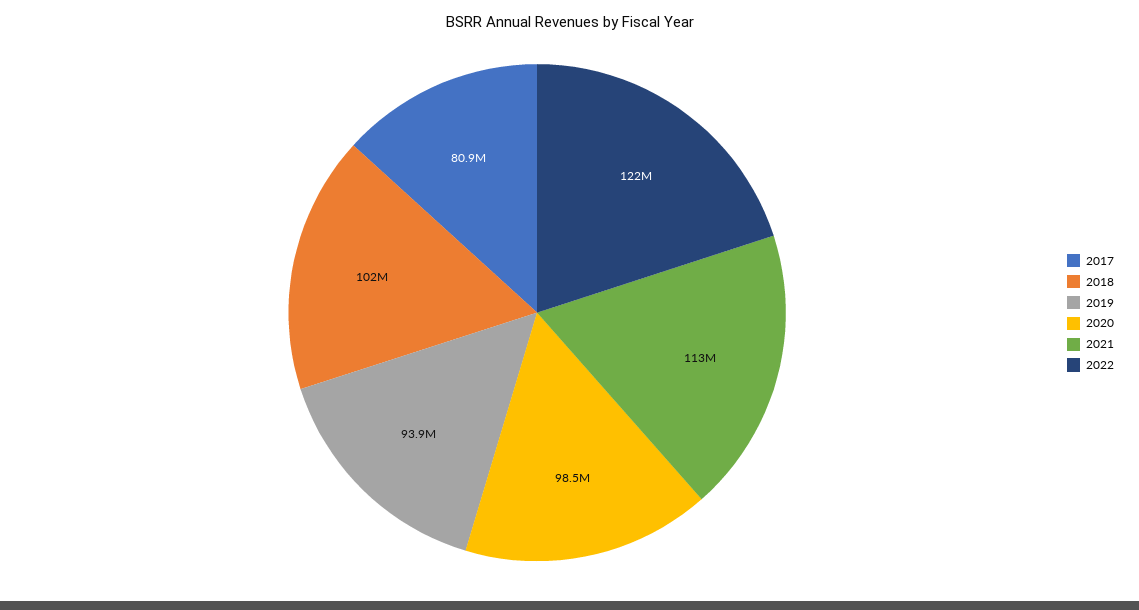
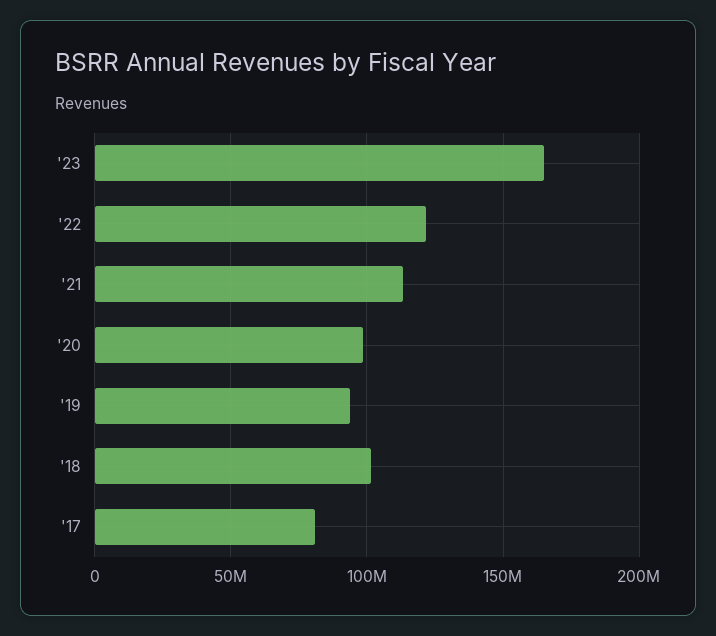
'23: none -> 165000000

